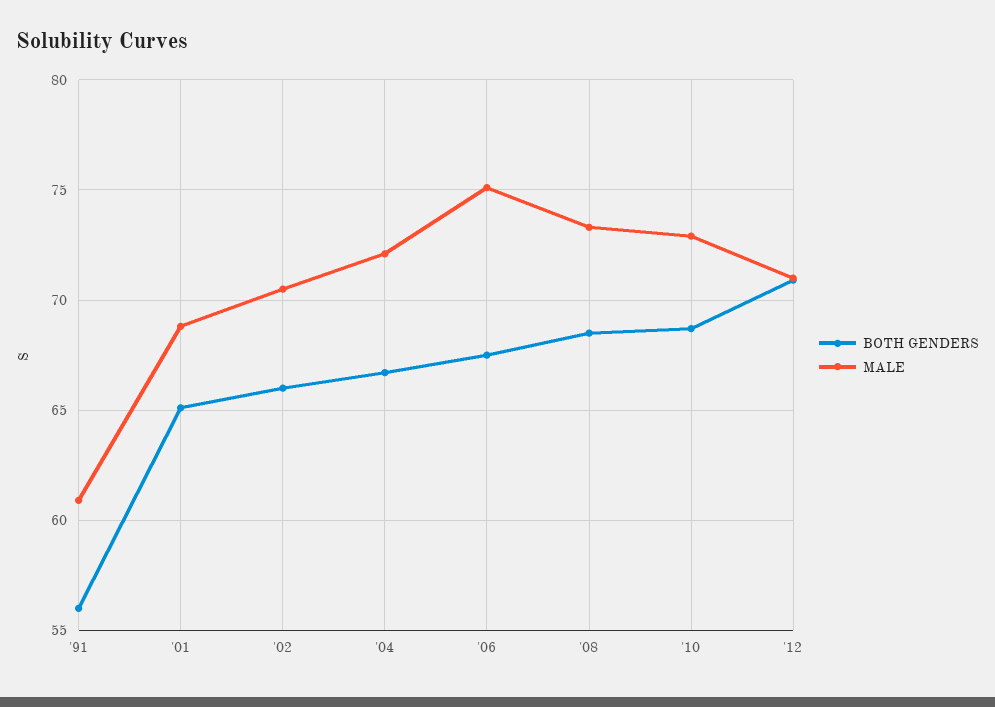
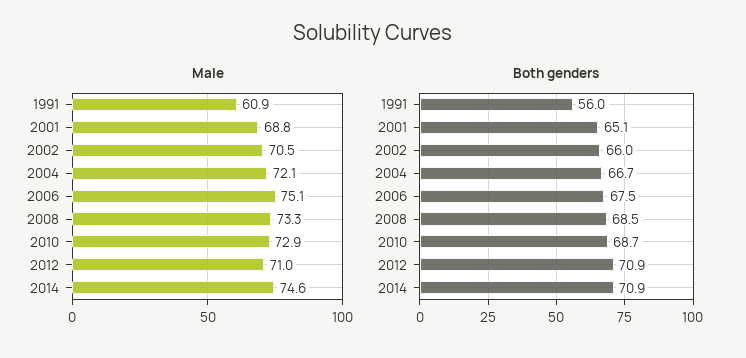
MALE, 2014: none -> 74.6
BOTH GENDERS, 2014: none -> 70.9

